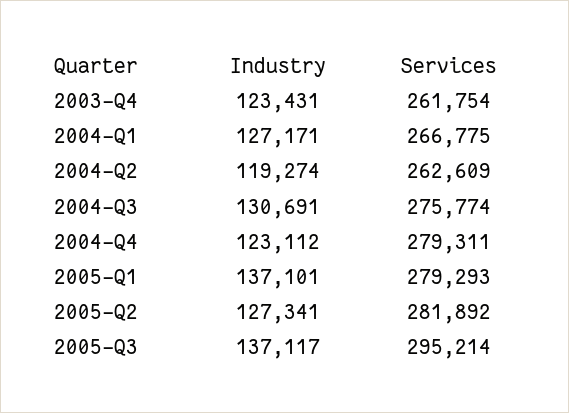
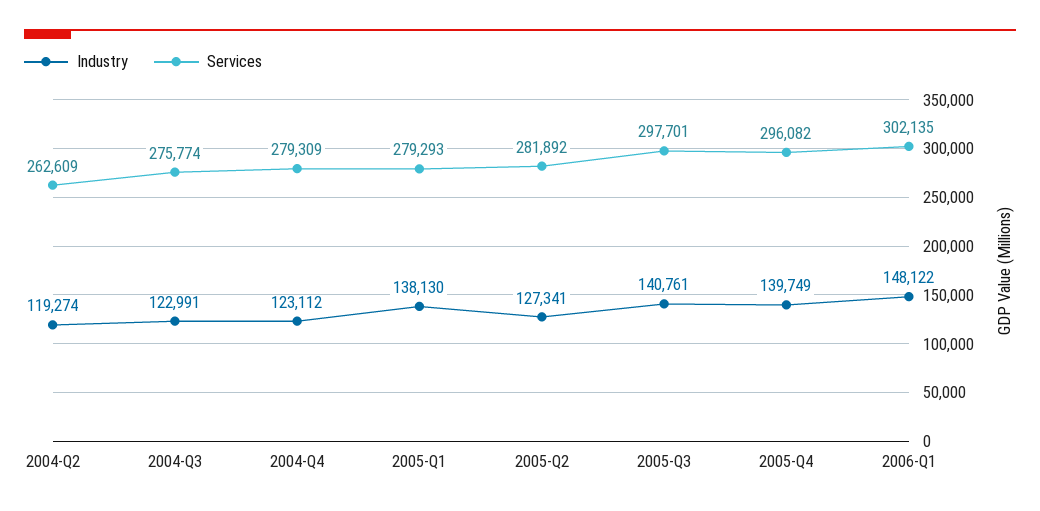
Industry, 2003-Q4: 123431 -> none
Services, 2003-Q4: 261754 -> none
Industry, 2004-Q1: 127171 -> none
Services, 2004-Q1: 266775 -> none
Industry, 2004-Q3: 130691 -> 122991
Services, 2004-Q4: 279311 -> 279309
Industry, 2005-Q1: 137101 -> 138130
Industry, 2005-Q3: 137117 -> 140761
Services, 2005-Q3: 295214 -> 297701
Industry, 2005-Q4: none -> 139749
Services, 2005-Q4: none -> 296082
Industry, 2006-Q1: none -> 148122
Services, 2006-Q1: none -> 302135

